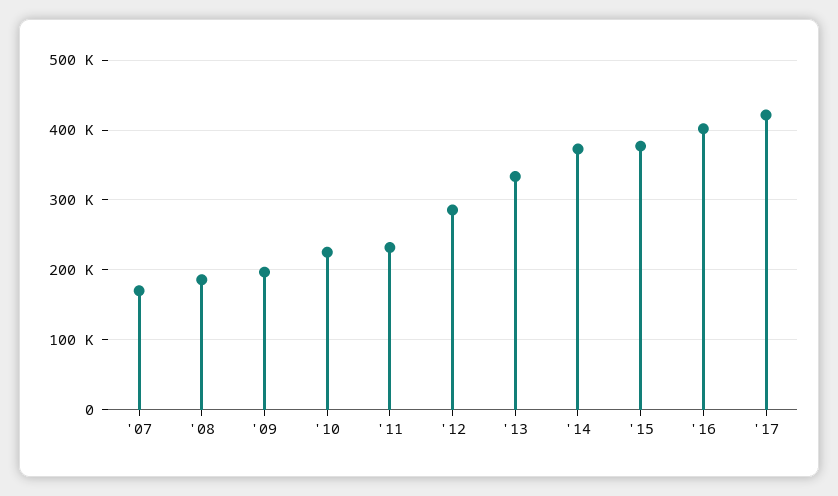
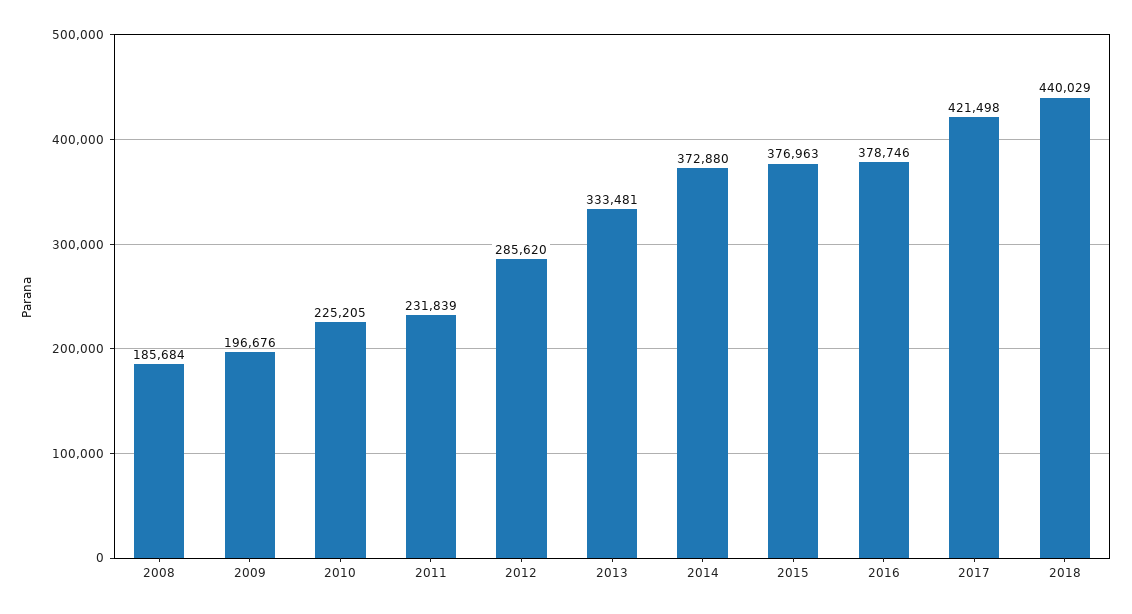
'07: 170000 -> none
'16: 400000 -> 378746
2018: none -> 440029

